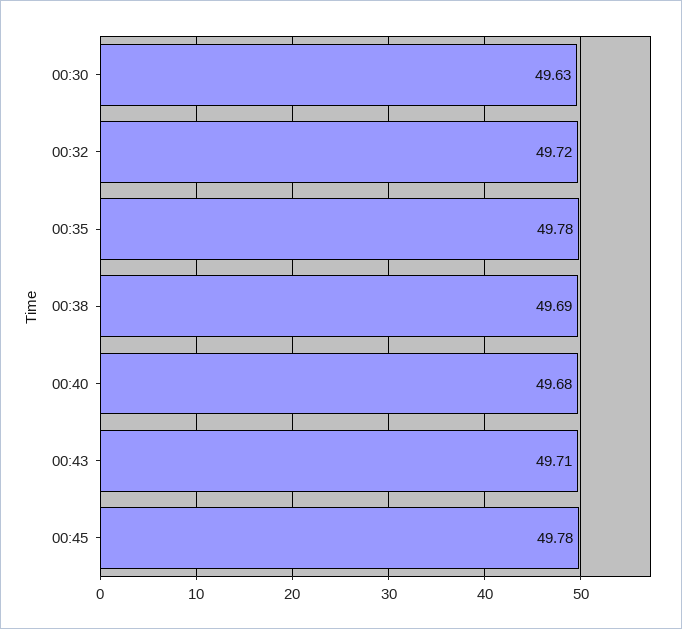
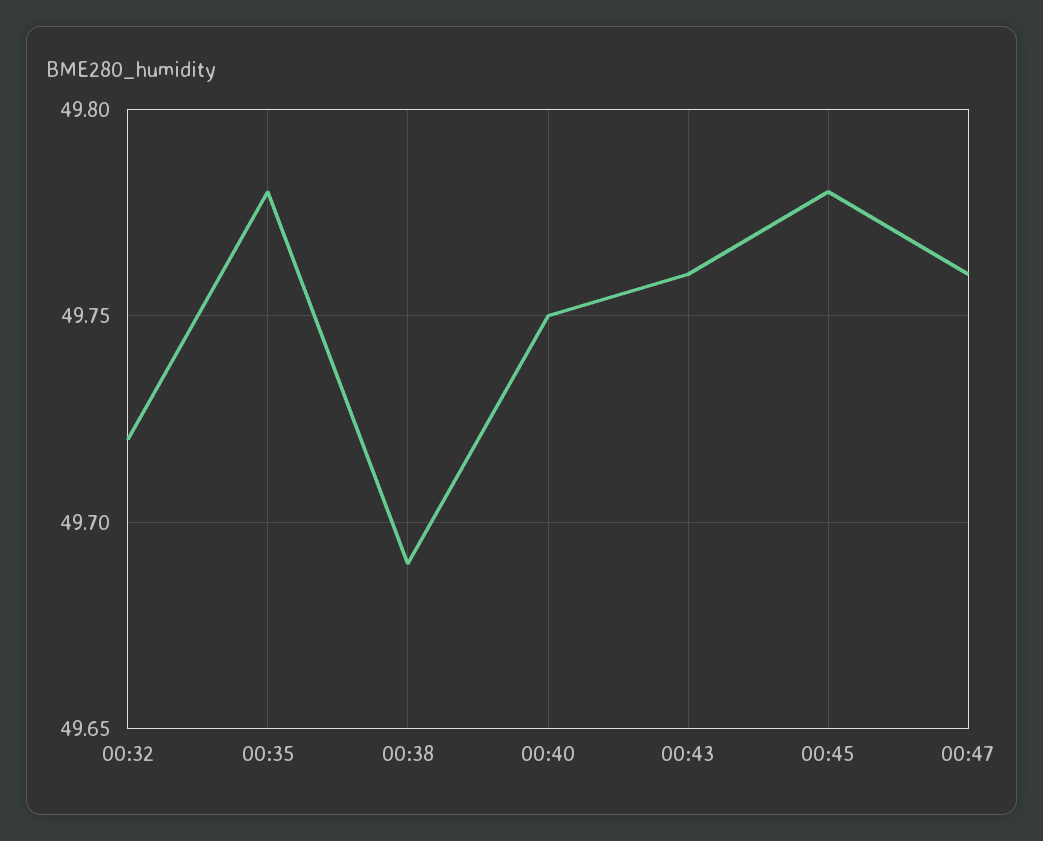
00:30: 49.63 -> none
00:40: 49.68 -> 49.75
00:43: 49.71 -> 49.76
00:47: none -> 49.76

